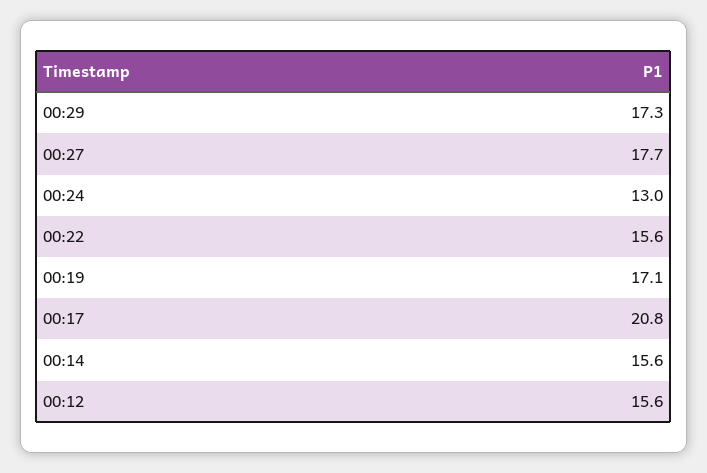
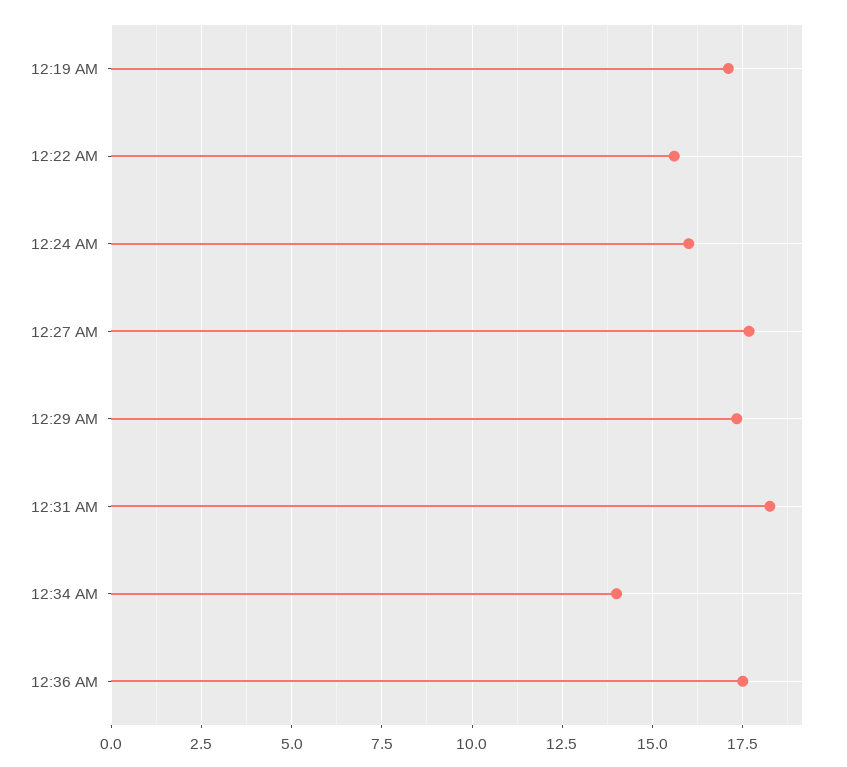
00:24: 13 -> 16
00:17: 20.8 -> none
00:14: 15.6 -> none
00:12: 15.6 -> none
12:31 AM: none -> 18.25
12:34 AM: none -> 14
12:36 AM: none -> 17.5

